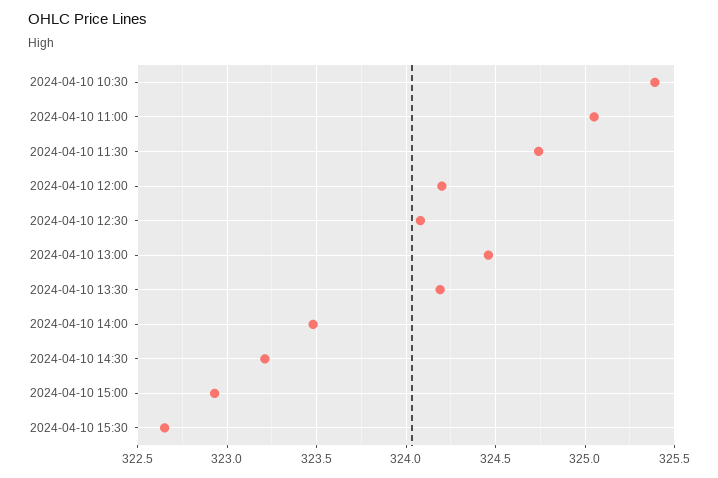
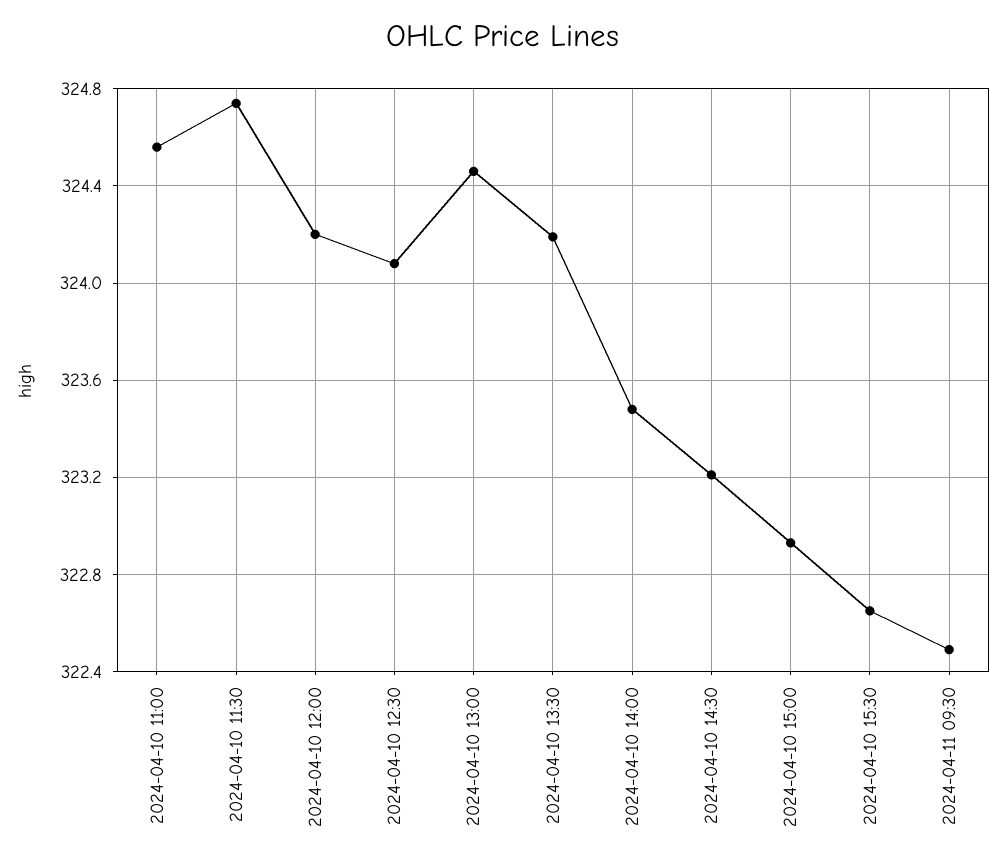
2024-04-10 10:30: 325.4 -> none
2024-04-10 11:00: 325.05 -> 324.55
2024-04-11 09:30: none -> 322.5

